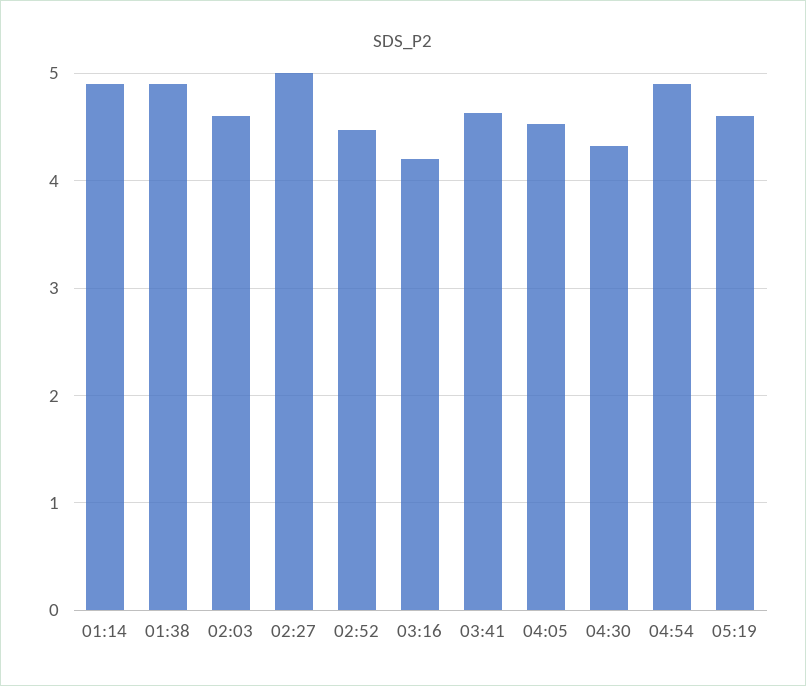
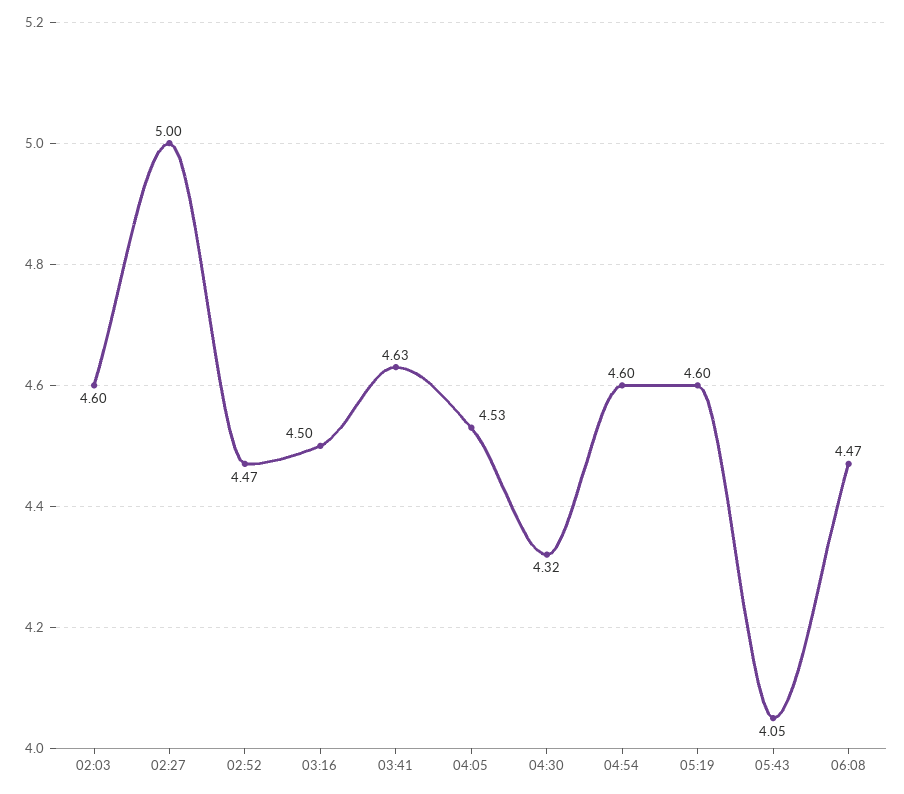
01:14: 4.9 -> none
01:38: 4.9 -> none
03:16: 4.2 -> 4.5
04:54: 4.9 -> 4.6
05:43: none -> 4.05
06:08: none -> 4.47

